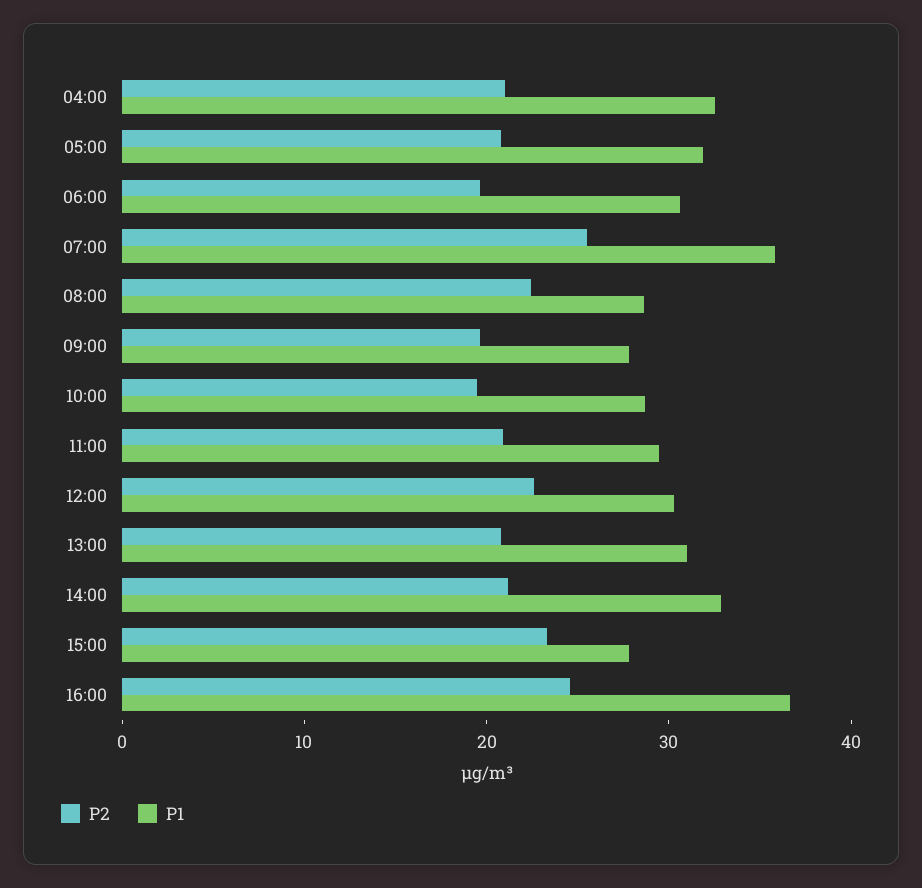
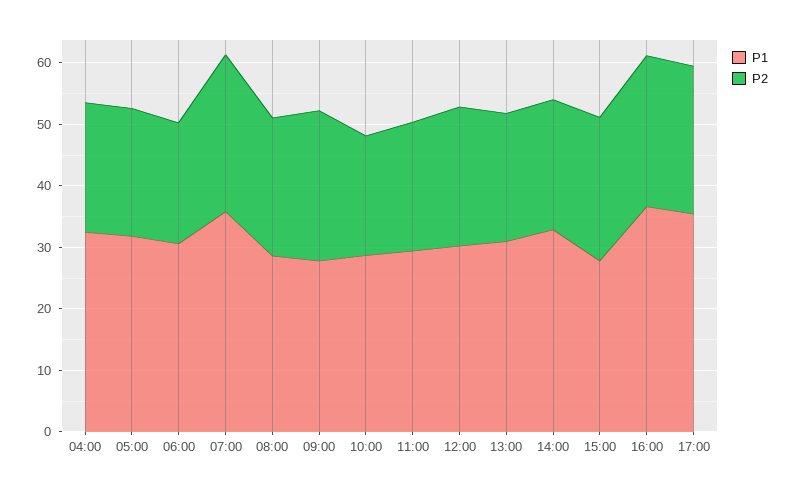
P2, 09:00: 20 -> 24
P1, 17:00: none -> 36
P2, 17:00: none -> 24

